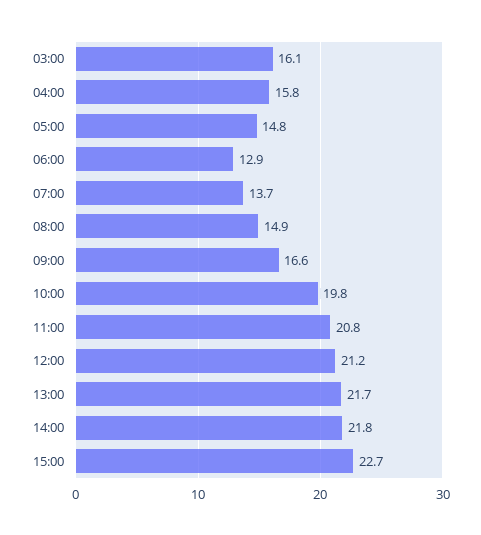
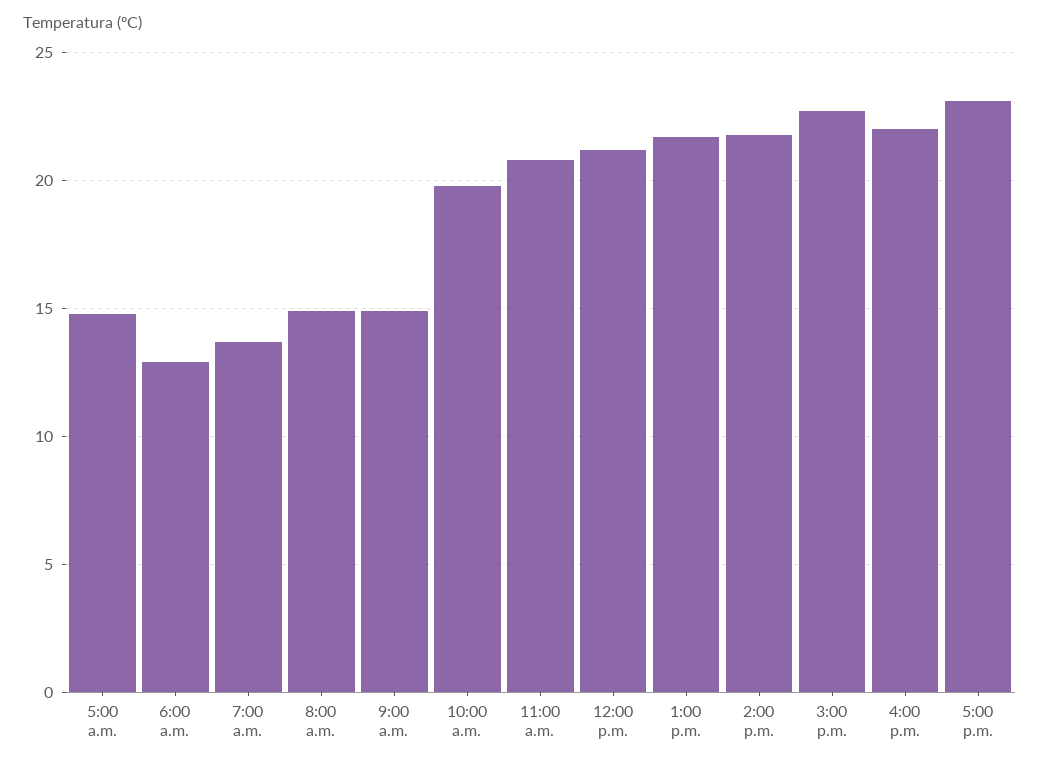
03:00: 16.1 -> none
04:00: 15.8 -> none
09:00: 16.6 -> 15
4:00 p.m.: none -> 22
5:00 p.m.: none -> 23

